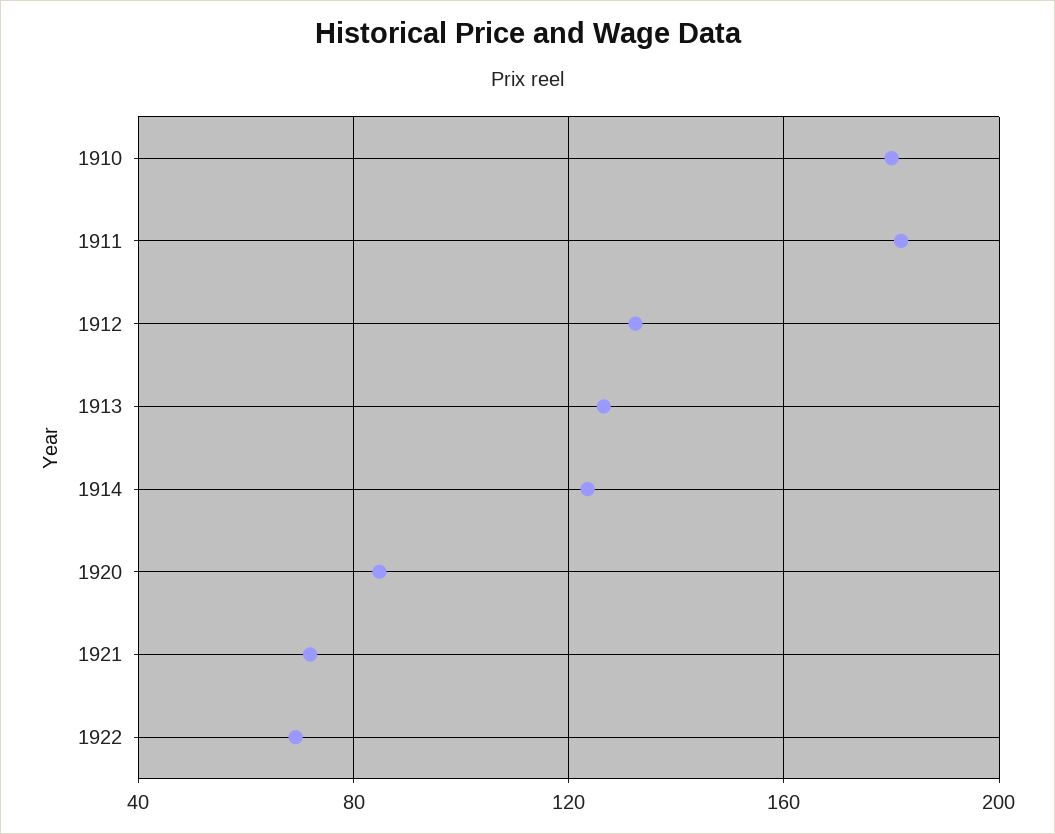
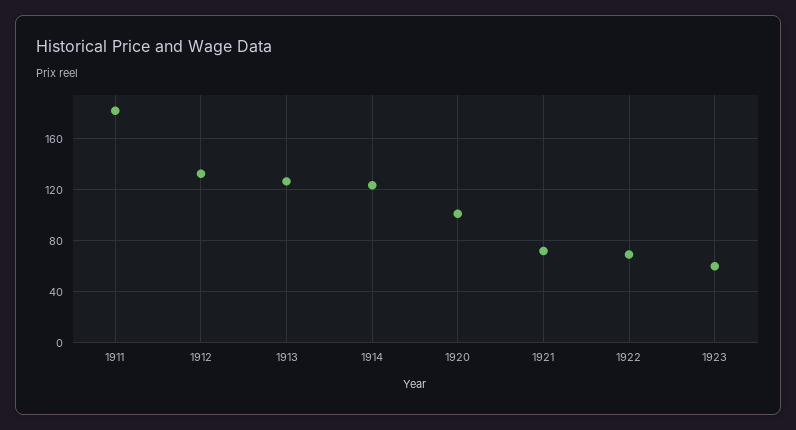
1910: 180 -> none
1920: 85 -> 100
1923: none -> 60

